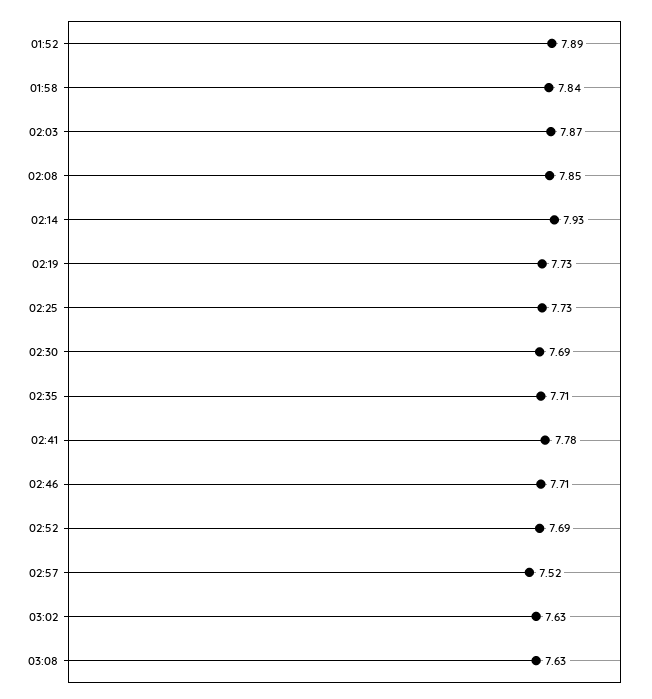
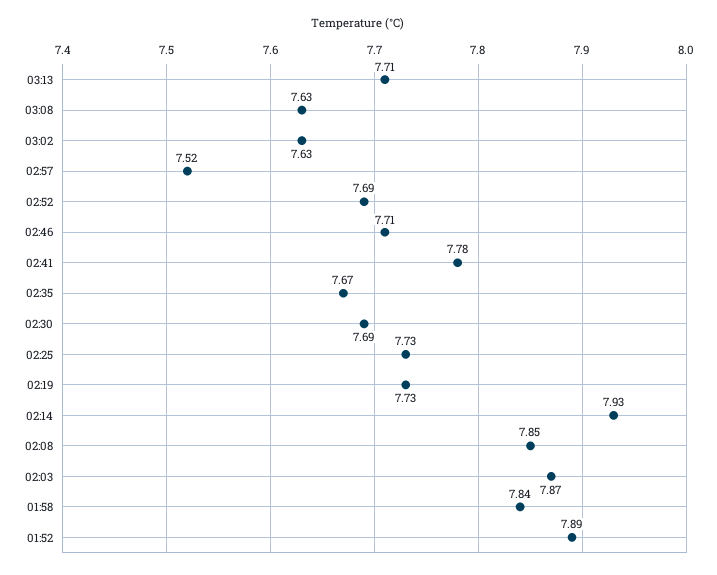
02:35: 7.71 -> 7.67
03:13: none -> 7.71

